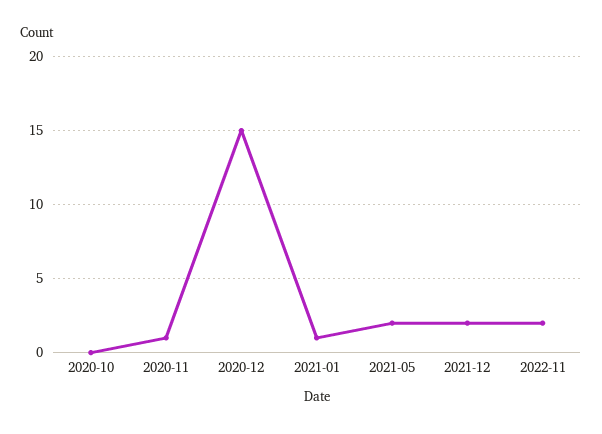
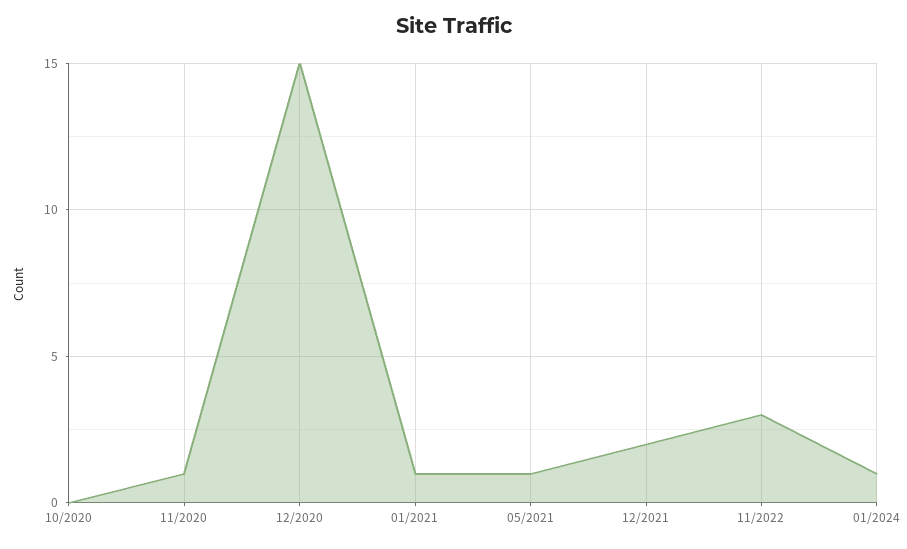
2021-05: 2 -> 1
2022-11: 2 -> 3
01/2024: none -> 1

